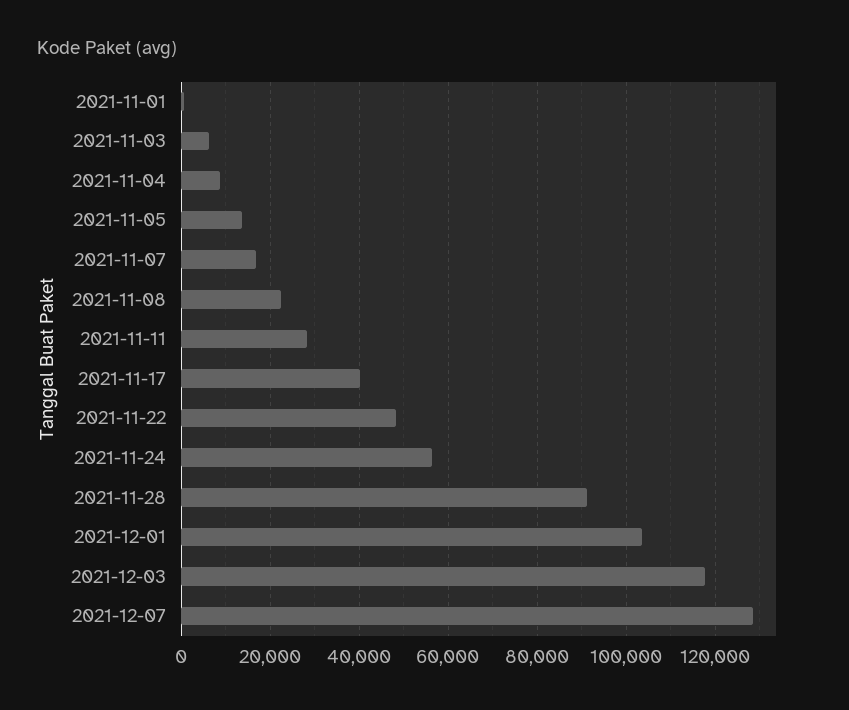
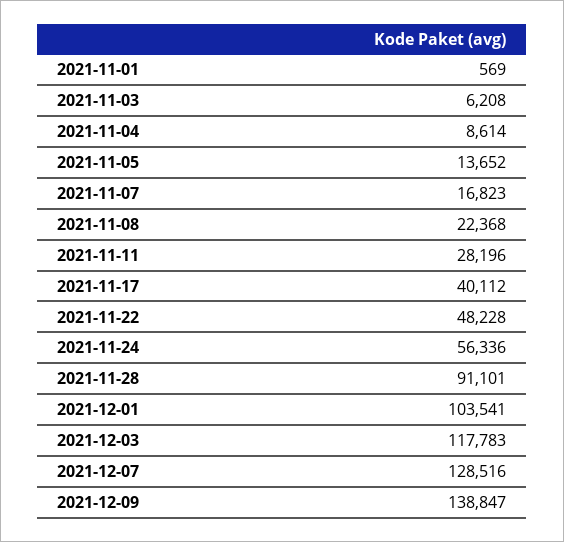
2021-12-09: none -> 138847

